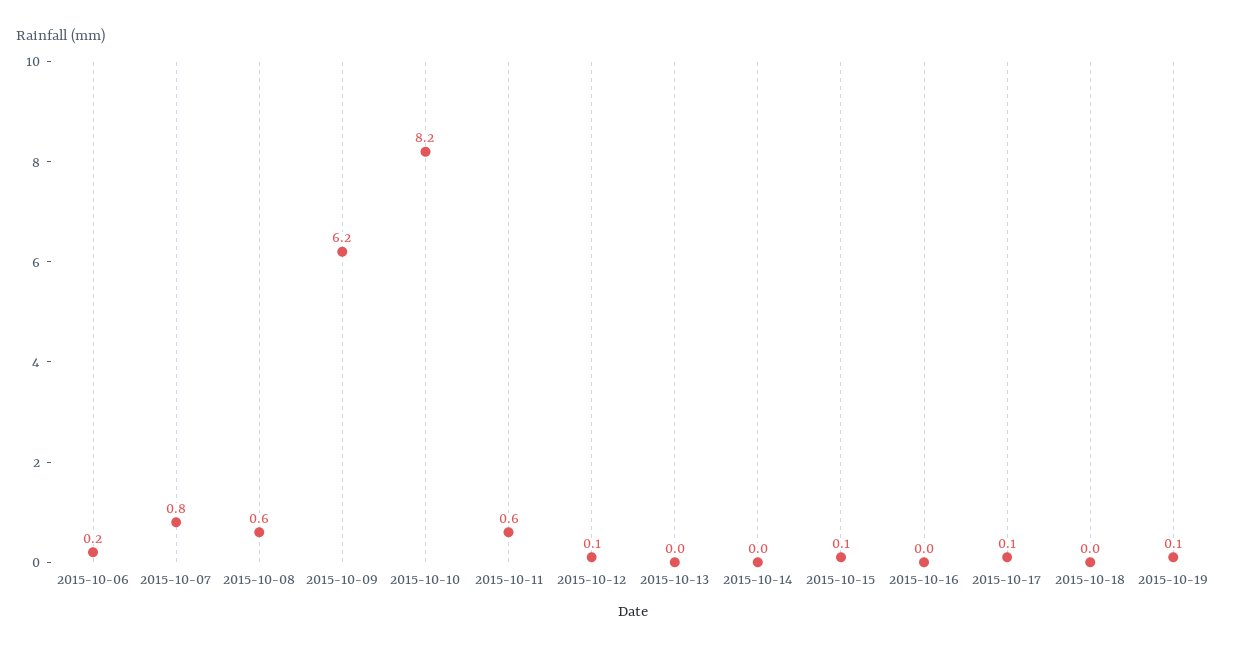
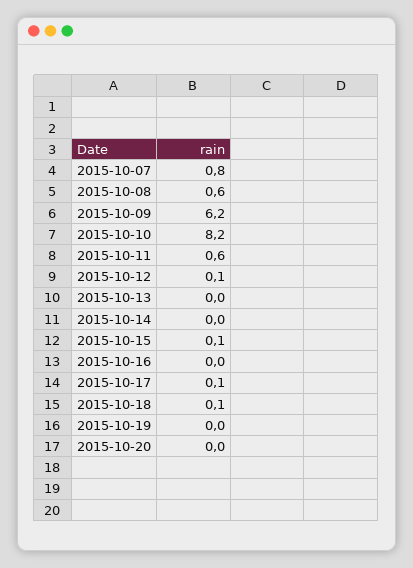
2015-10-06: 0.2 -> none
2015-10-18: 0 -> 0.1
2015-10-19: 0.1 -> 0
2015-10-20: none -> 0

